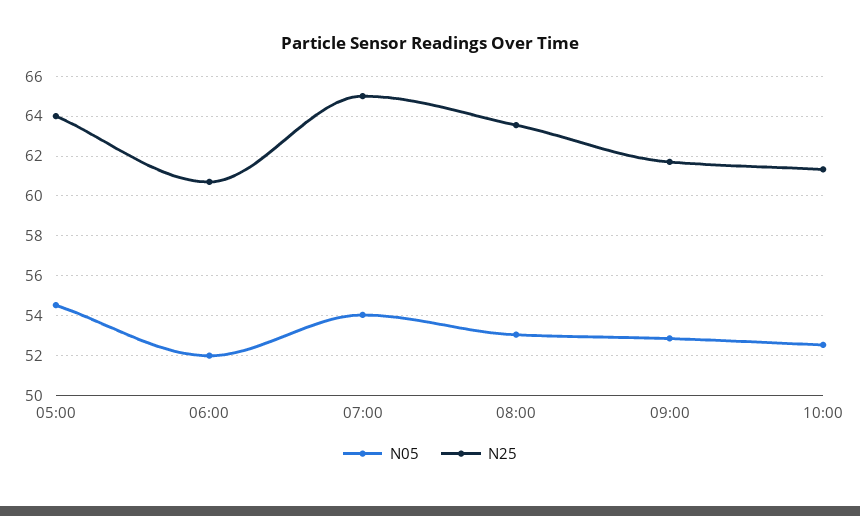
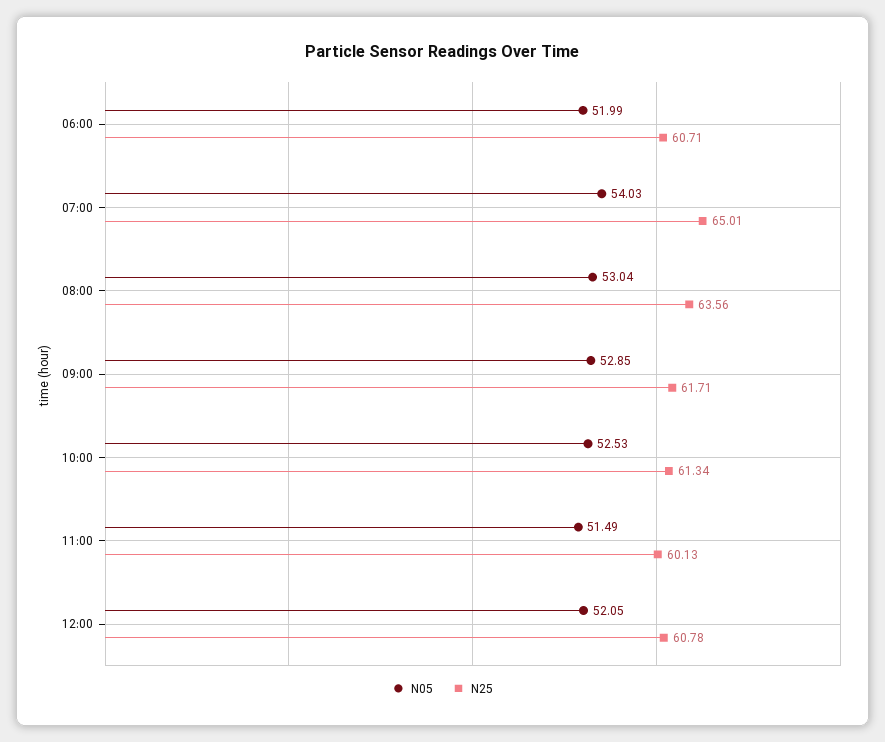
N05, 05:00: 54.5 -> none
N25, 05:00: 64 -> none
N05, 11:00: none -> 51.49
N25, 11:00: none -> 60.13
N05, 12:00: none -> 52.05
N25, 12:00: none -> 60.78

